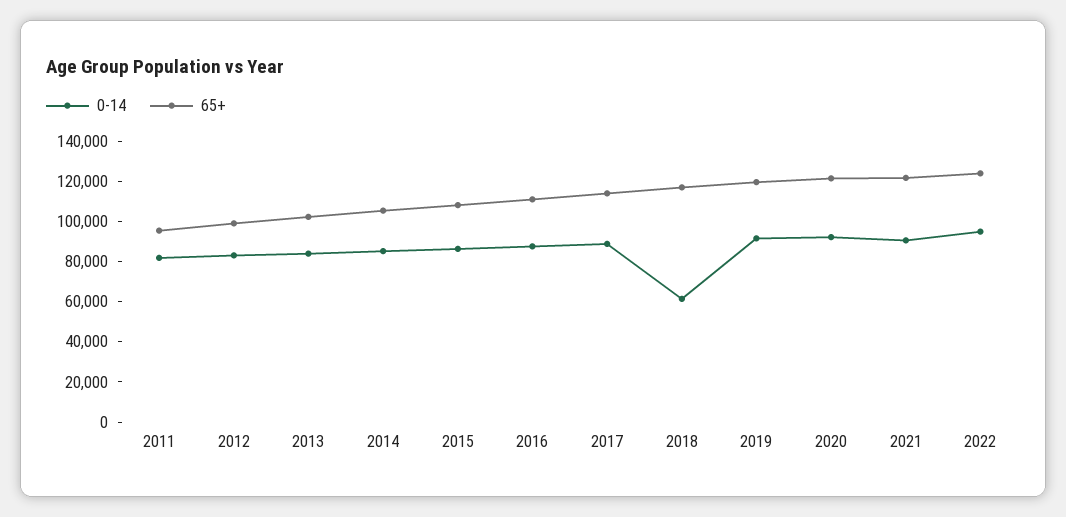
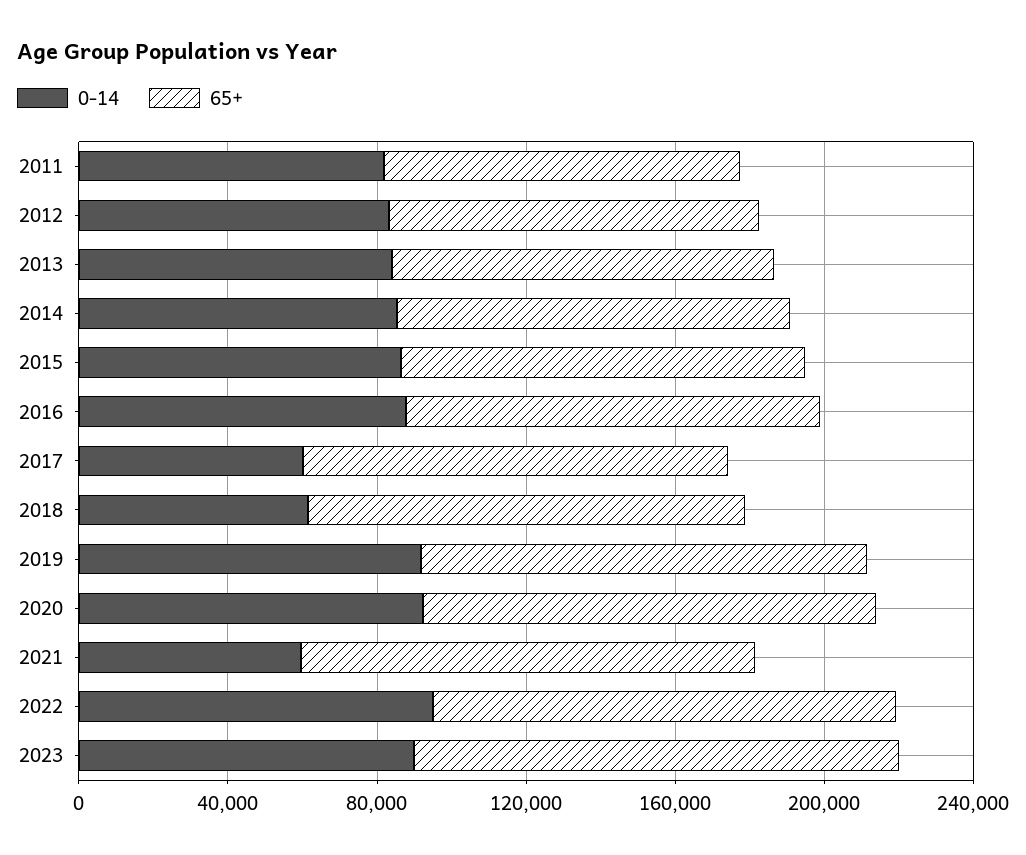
0-14, 2017: 90000 -> 60000
0-14, 2021: 90000 -> 60000
0-14, 2023: none -> 90000
65+, 2023: none -> 130000

